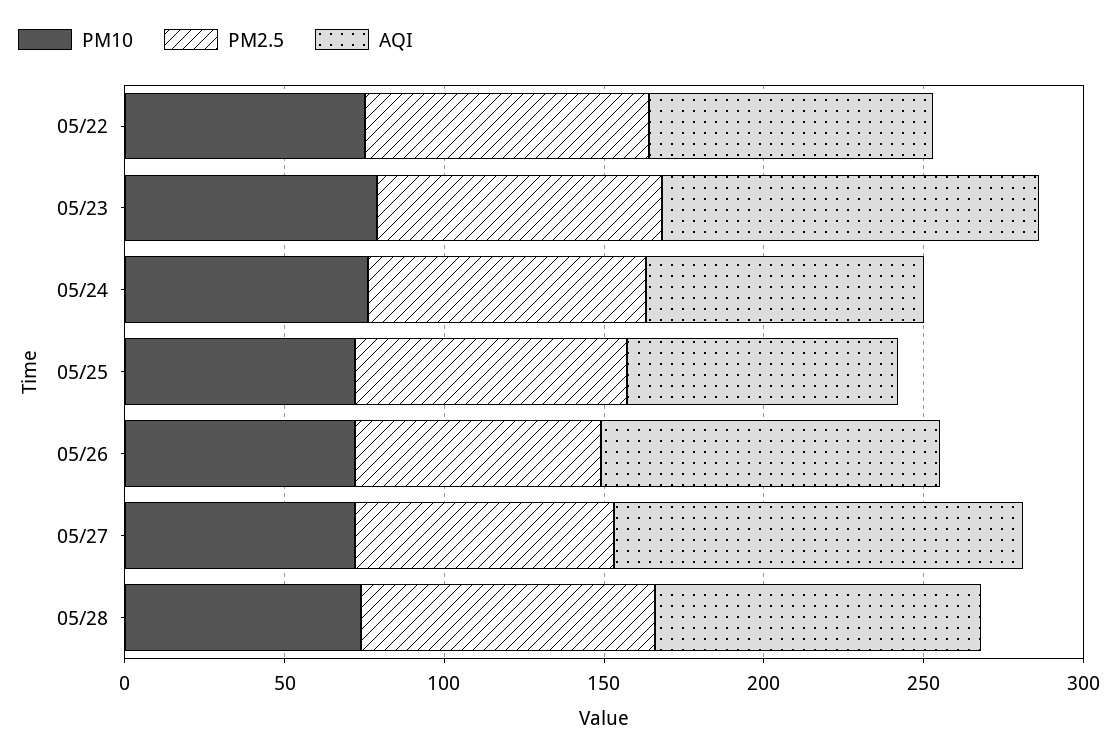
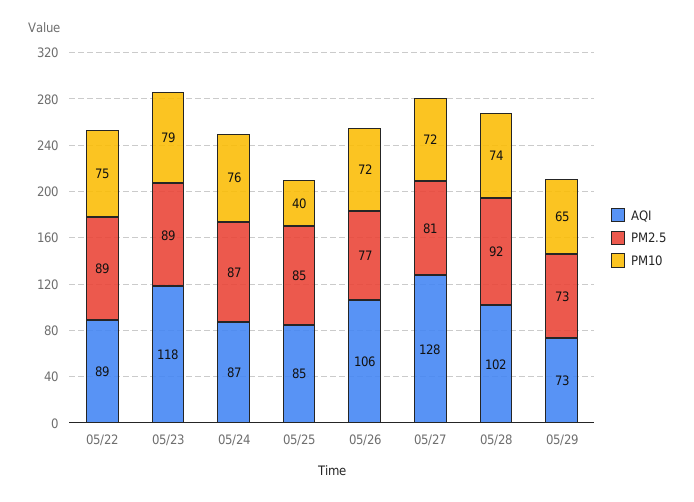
PM10, 05/25: 70 -> 40
AQI, 05/29: none -> 73
PM2.5, 05/29: none -> 73
PM10, 05/29: none -> 65

